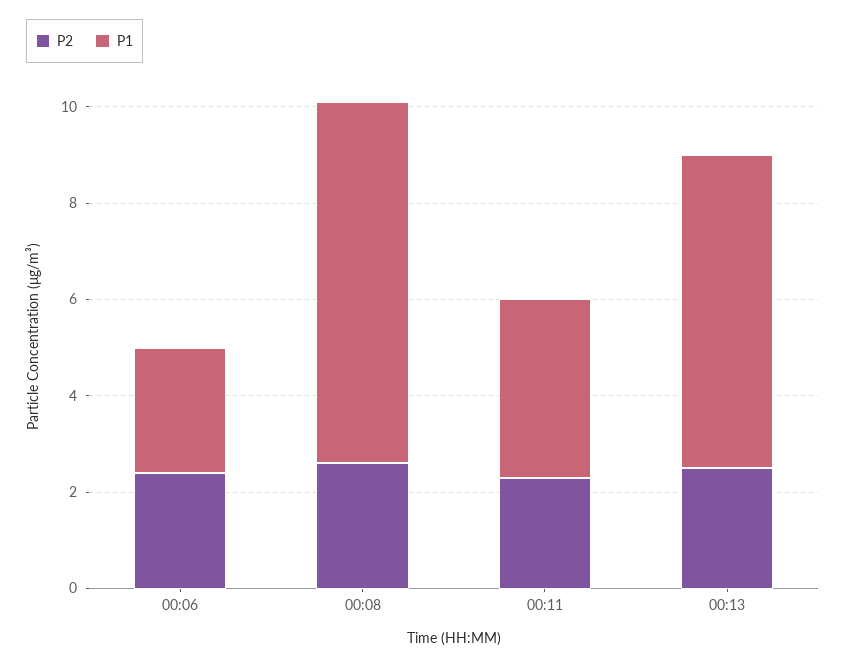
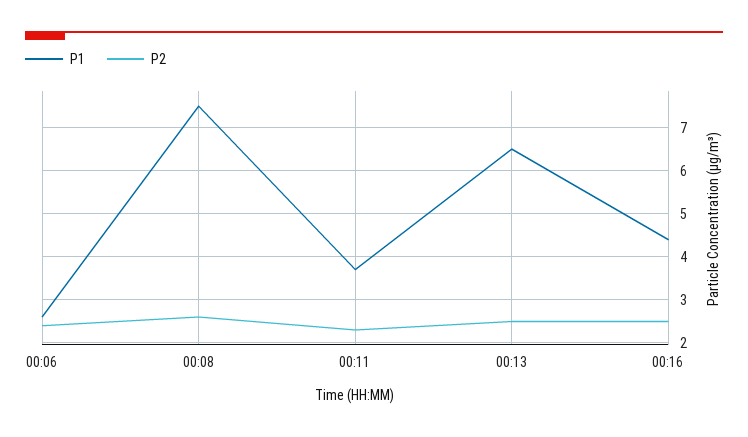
P1, 00:16: none -> 4.5
P2, 00:16: none -> 2.5

